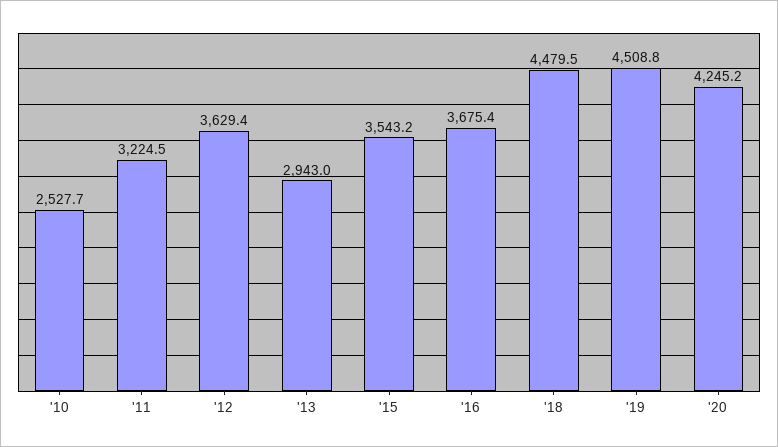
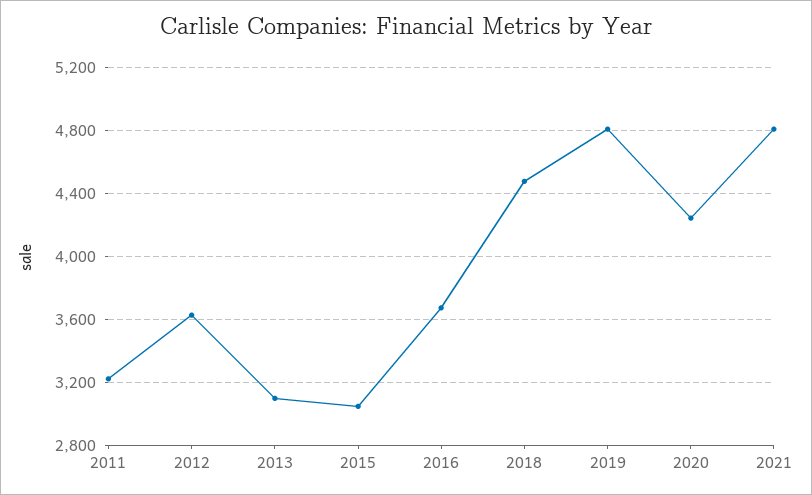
'10: 2527.7 -> none
'13: 2943 -> 3100
'15: 3543.2 -> 3050
'19: 4508.8 -> 4800
2021: none -> 4800

